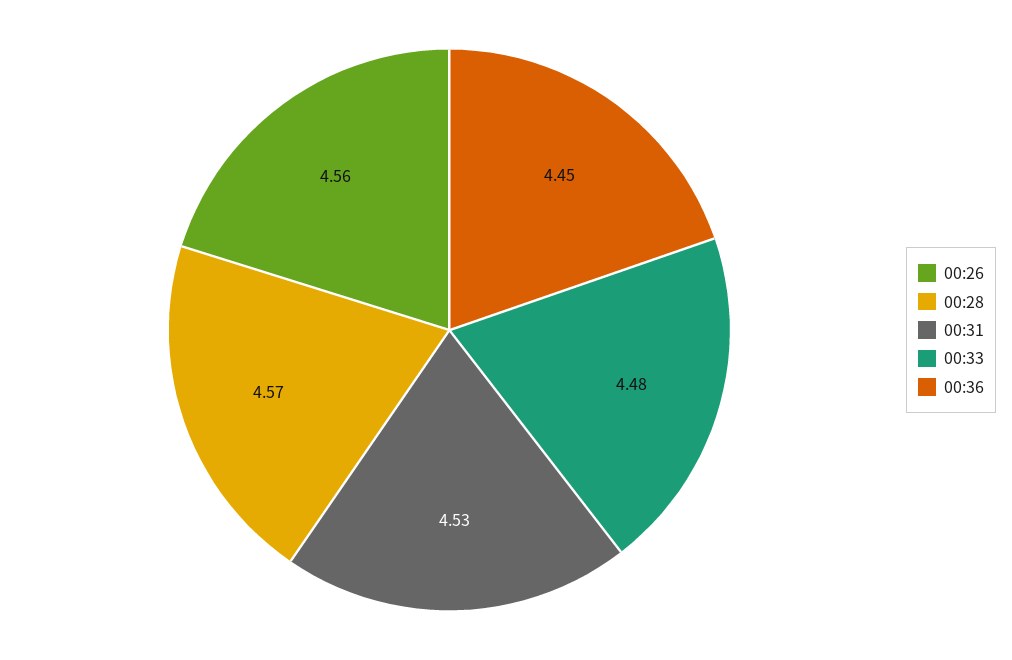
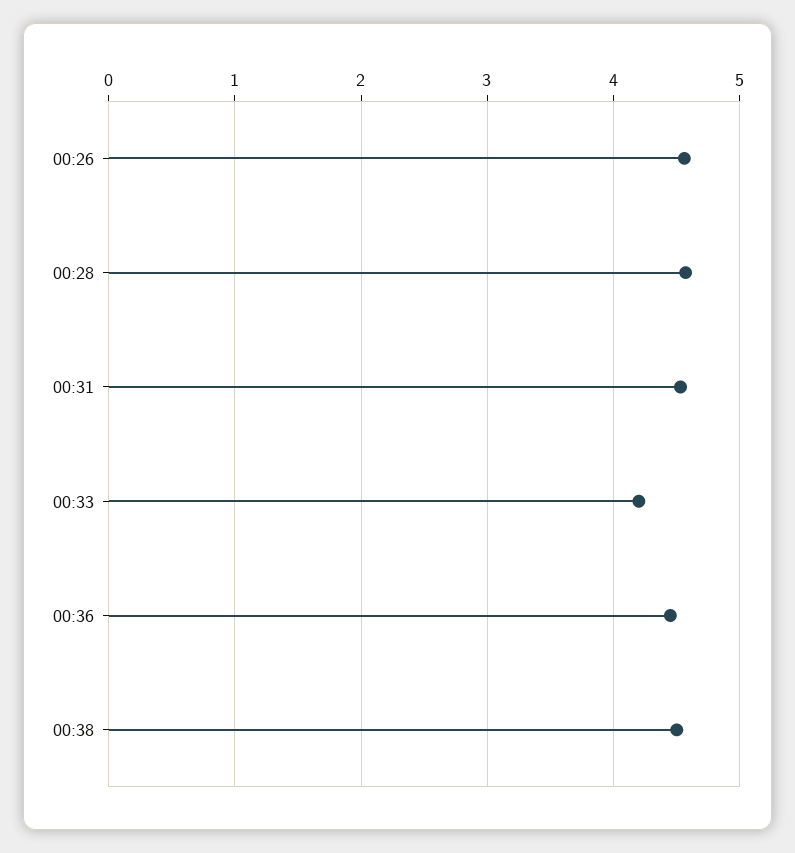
00:33: 4.48 -> 4.2
00:38: none -> 4.5

